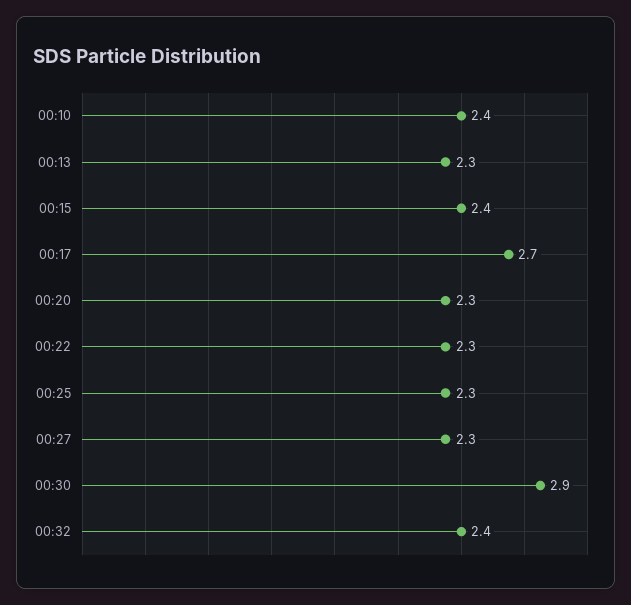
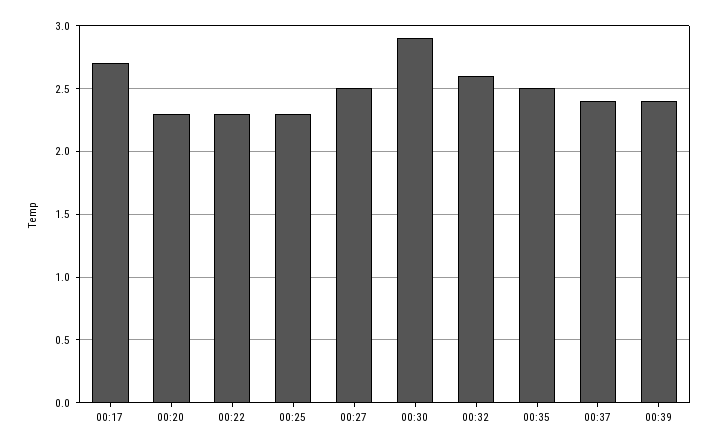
00:10: 2.4 -> none
00:13: 2.3 -> none
00:15: 2.4 -> none
00:27: 2.3 -> 2.5
00:32: 2.4 -> 2.6
00:35: none -> 2.5
00:37: none -> 2.4
00:39: none -> 2.4

